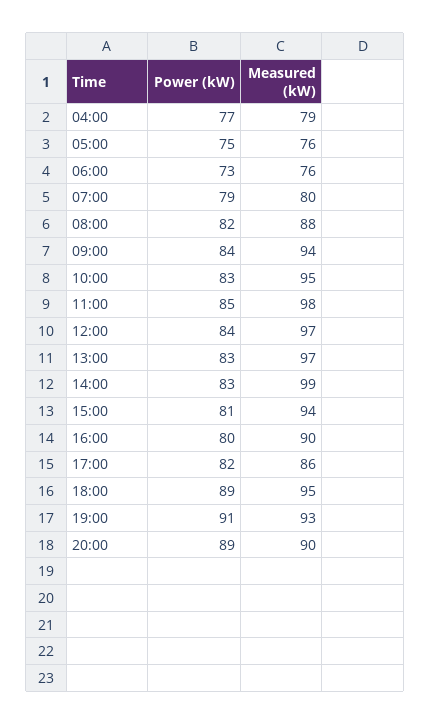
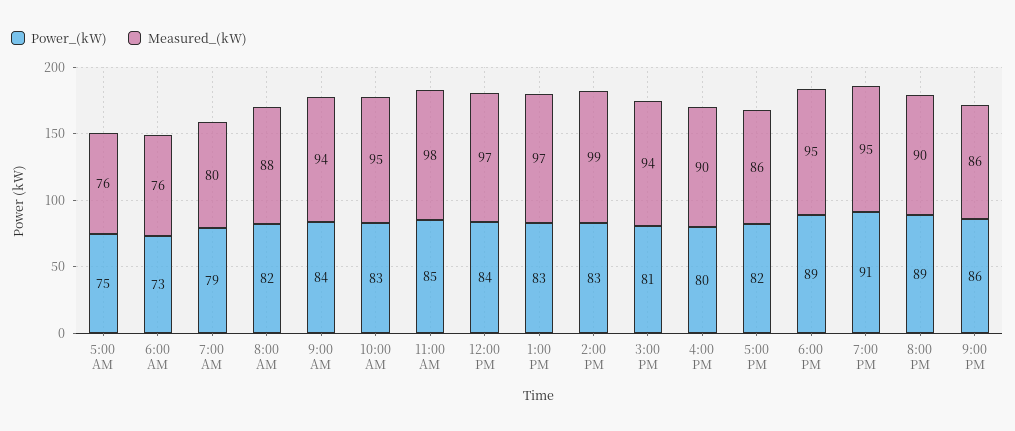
Power (kW), 04:00: 77 -> none
Measured (kW), 04:00: 79 -> none
Measured (kW), 19:00: 93 -> 95
Power (kW), 9:00 PM: none -> 86
Measured (kW), 9:00 PM: none -> 86

